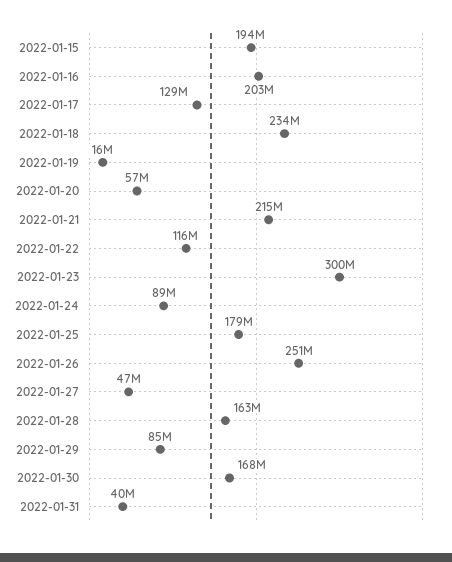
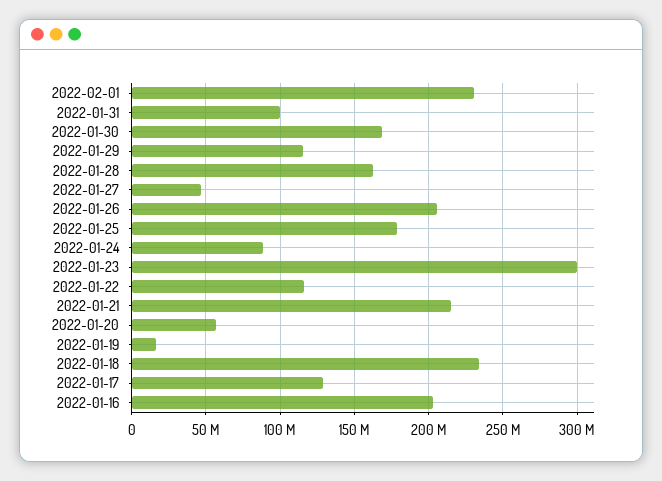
2022-01-15: 194000000 -> none
2022-01-26: 251000000 -> 205000000
2022-01-29: 85000000 -> 115000000
2022-01-31: 40000000 -> 100000000
2022-02-01: none -> 230000000

